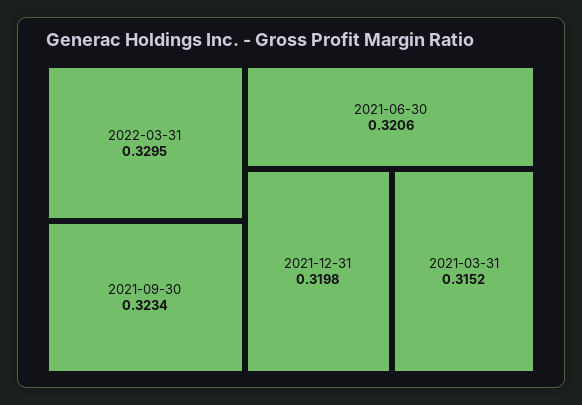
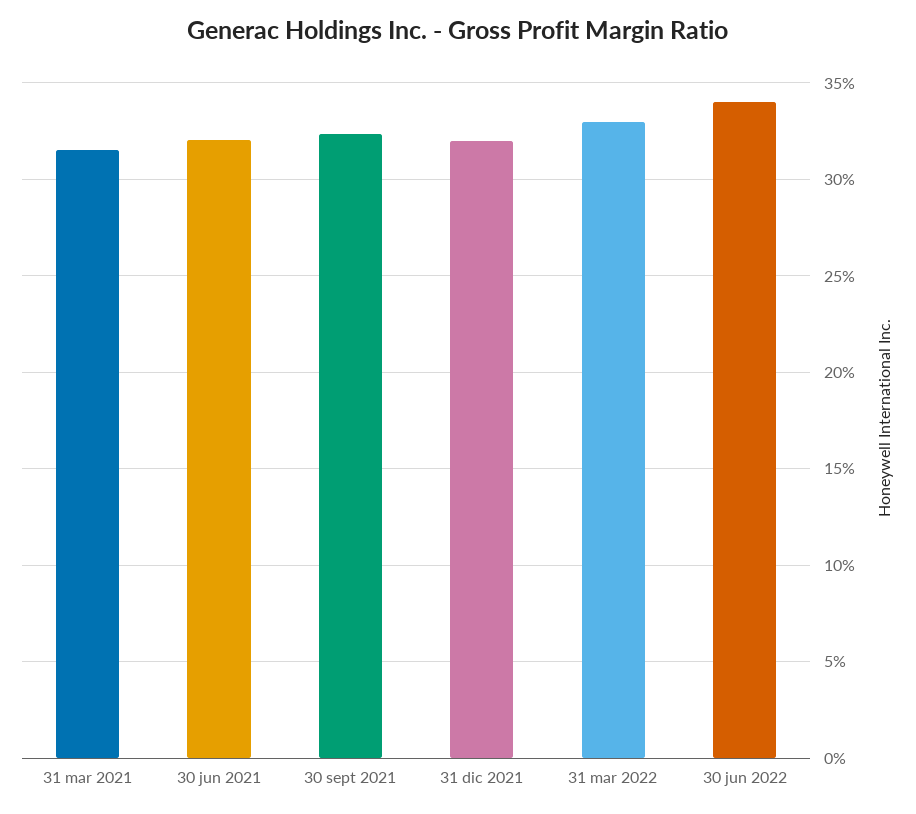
30 jun 2022: none -> 0.34

